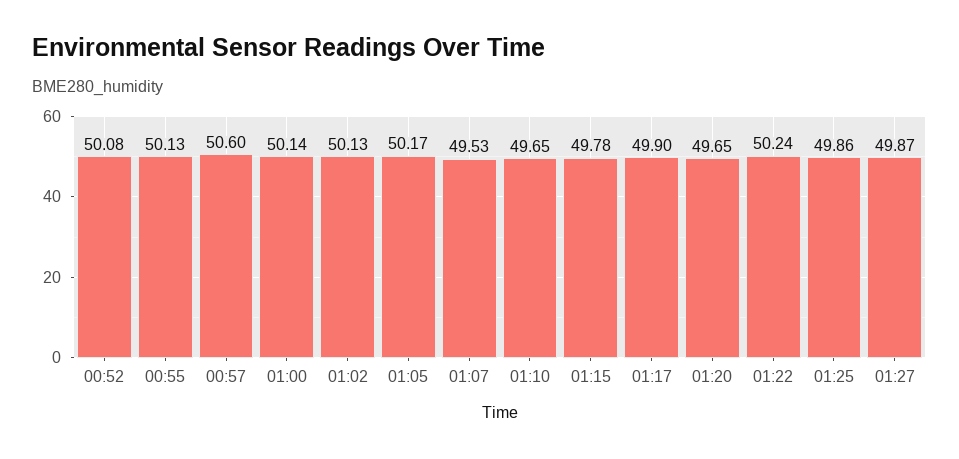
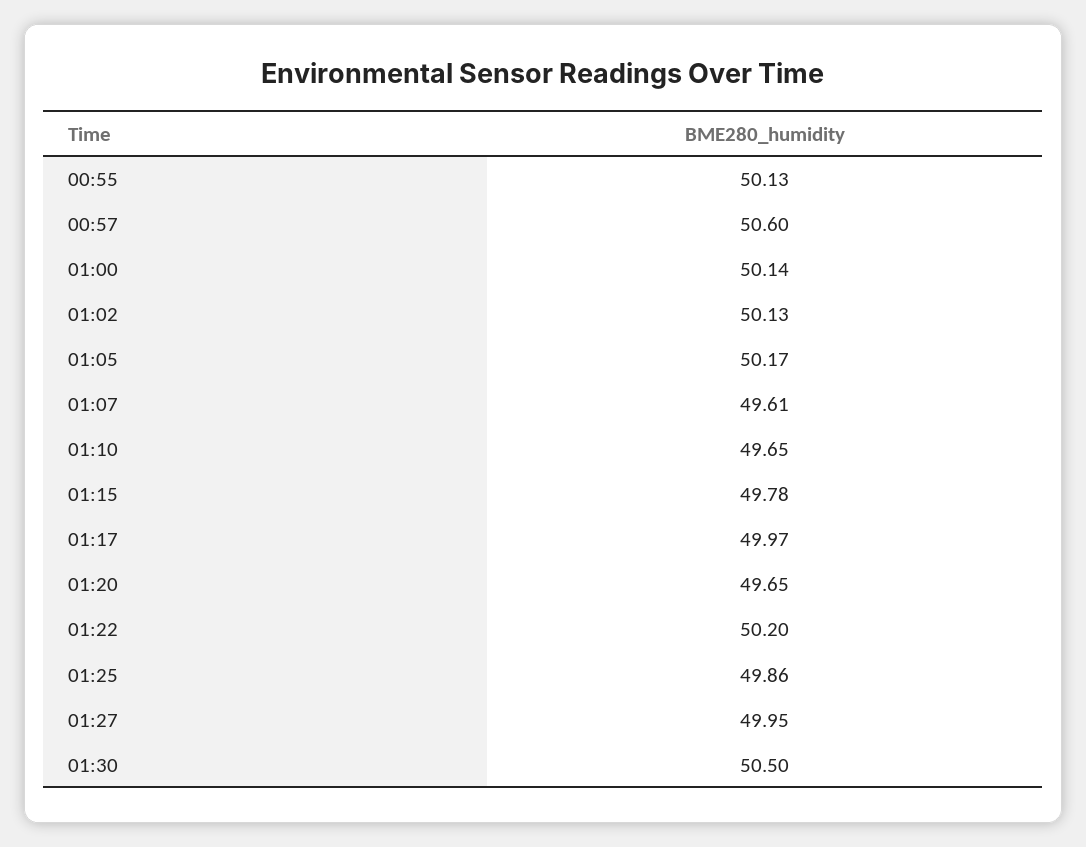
00:52: 50.08 -> none
01:07: 49.53 -> 49.61
01:17: 49.9 -> 49.97
01:22: 50.24 -> 50.2
01:27: 49.87 -> 49.95
01:30: none -> 50.5

